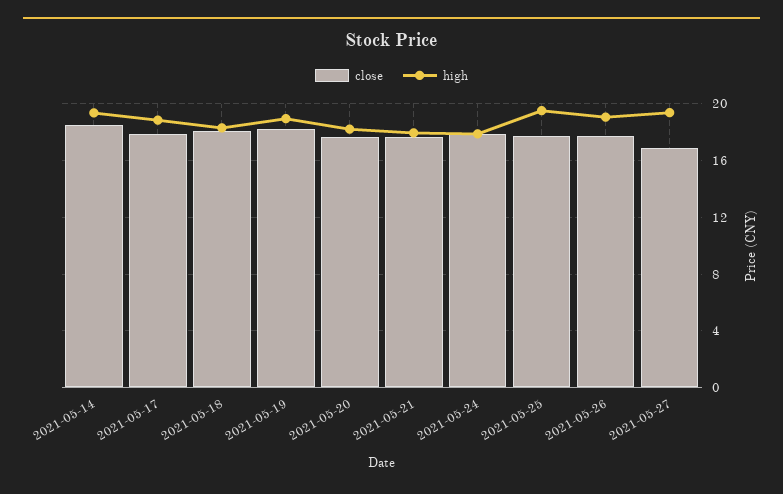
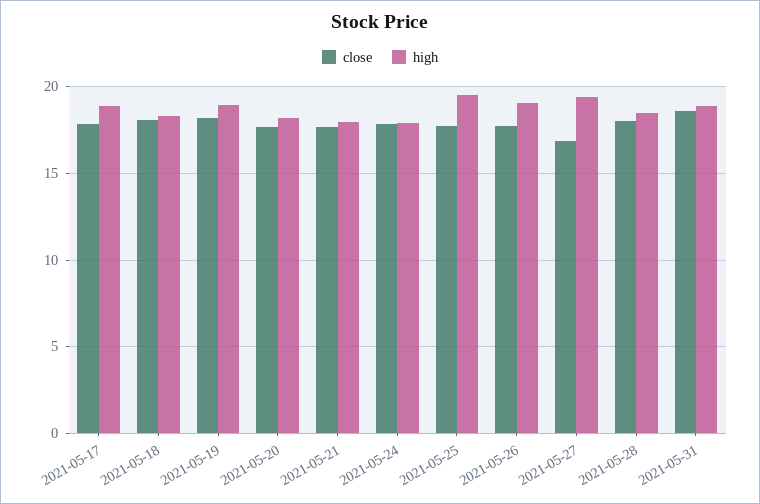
close, 2021-05-14: 18.5 -> none
high, 2021-05-14: 19.5 -> none
close, 2021-05-28: none -> 18
high, 2021-05-28: none -> 18.5
close, 2021-05-31: none -> 18.5
high, 2021-05-31: none -> 19

